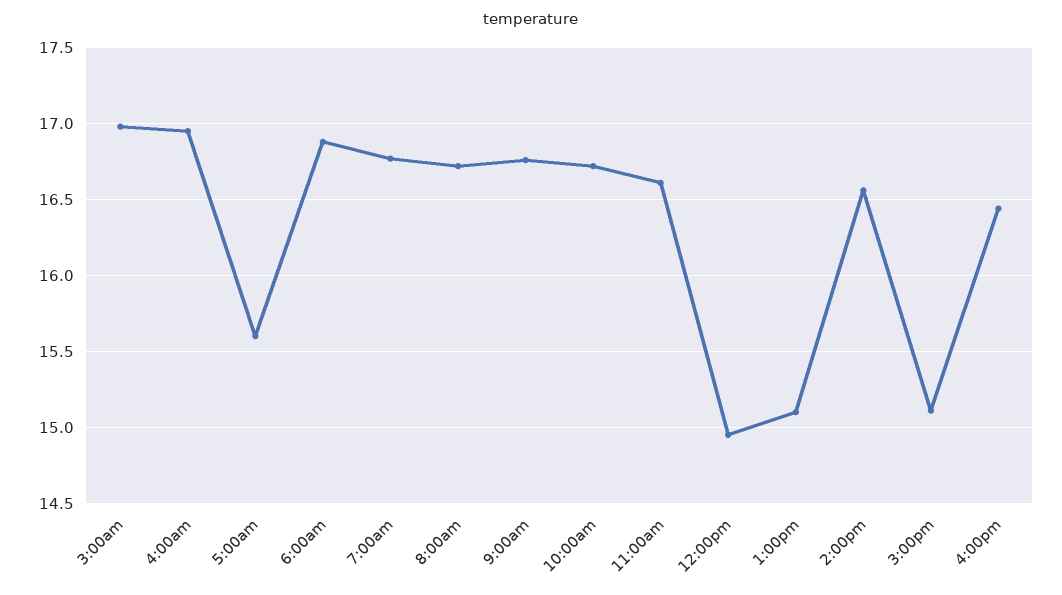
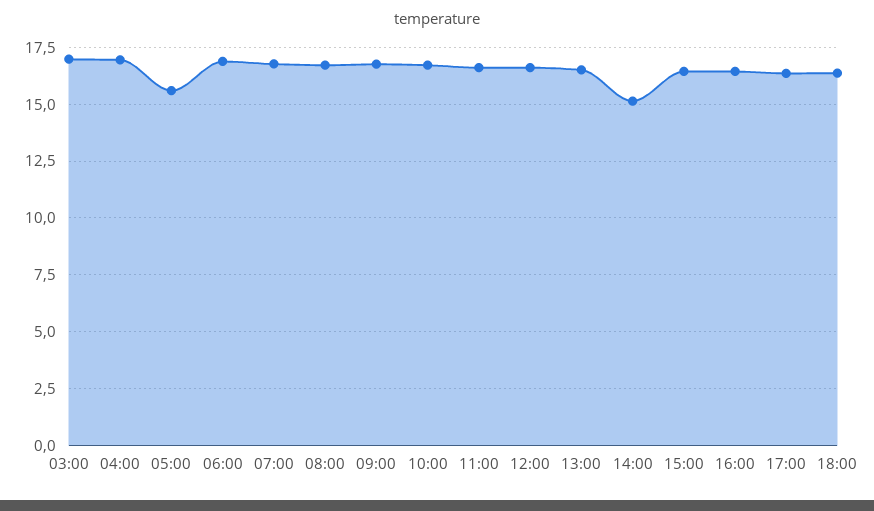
12:00pm: 14.95 -> 16.5
1:00pm: 15.1 -> 16.5
2:00pm: 16.55 -> 15
3:00pm: 15.1 -> 16.5
17:00: none -> 16.5
18:00: none -> 16.5

